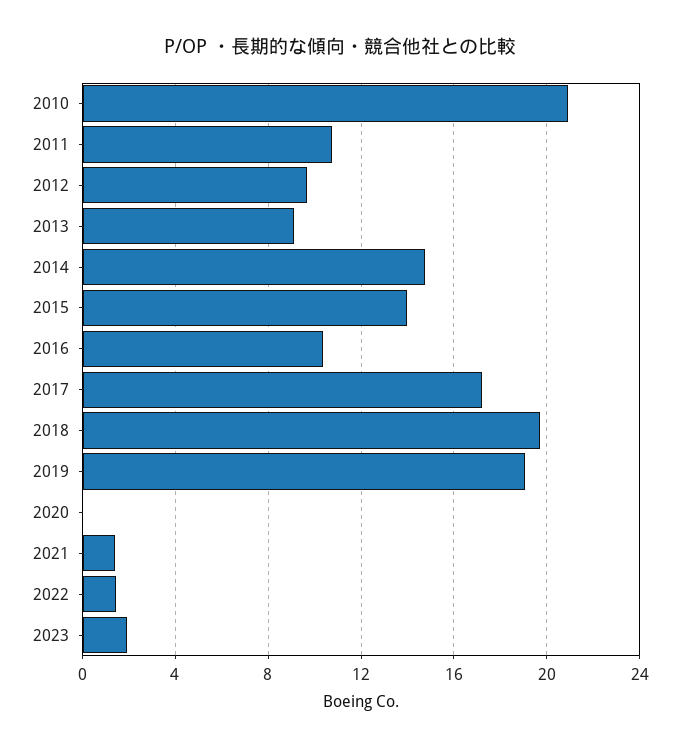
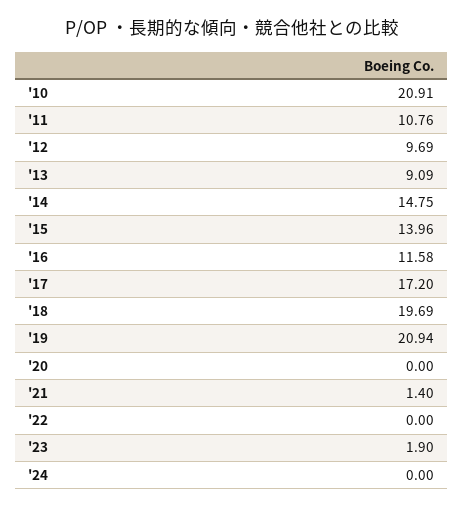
2016: 10.5 -> 11.58
2019: 19 -> 20.94
2022: 1.5 -> 0
'24: none -> 0

